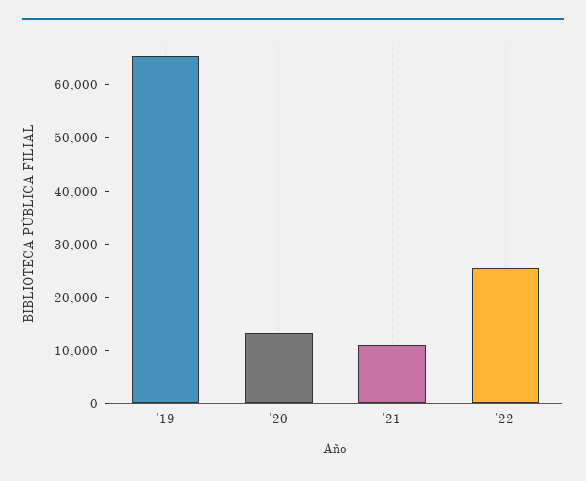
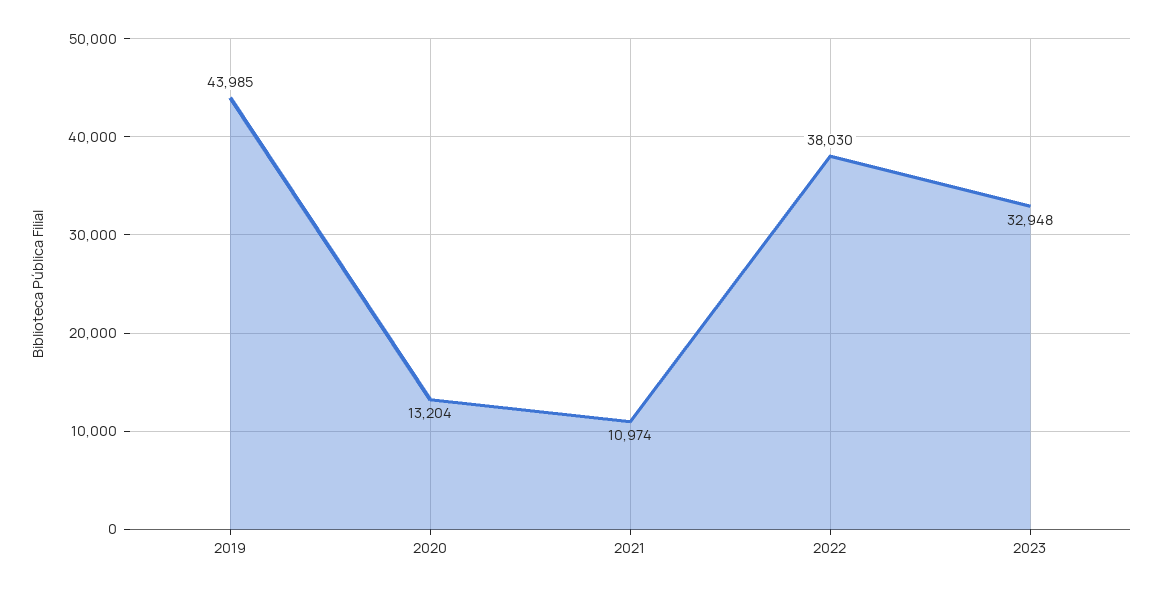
'19: 66000 -> 43985
'22: 26000 -> 38030
2023: none -> 32948

